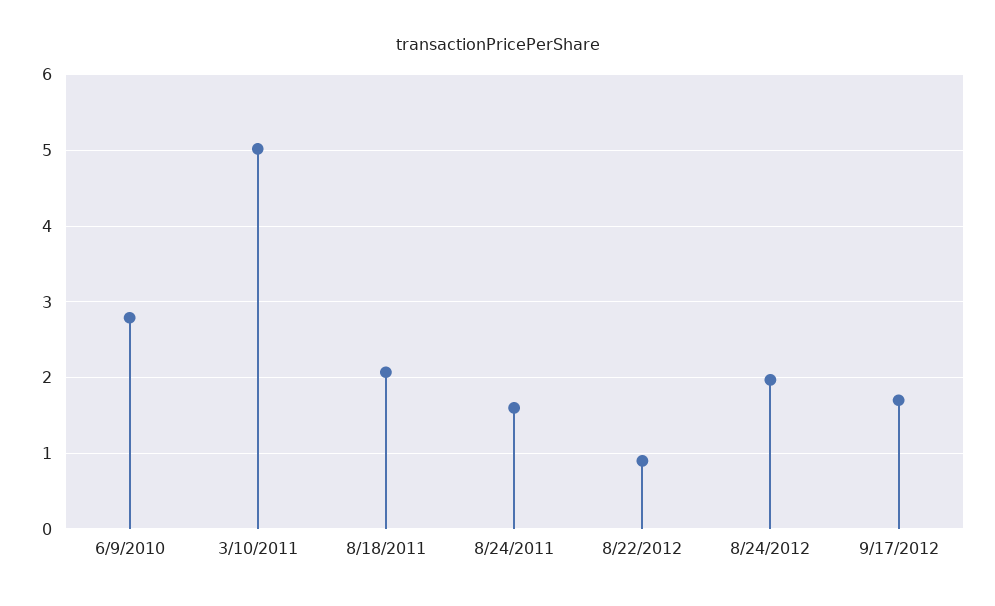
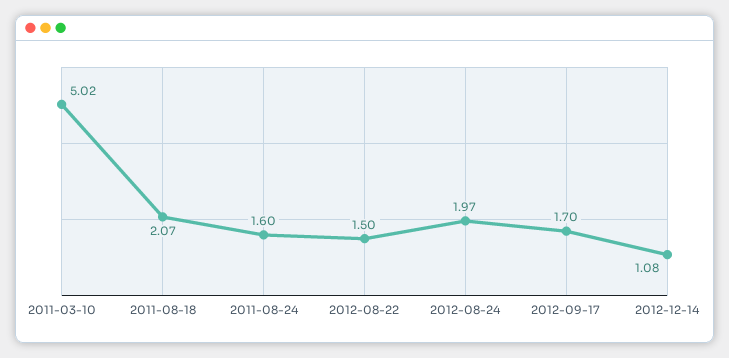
6/9/2010: 2.8 -> none
8/22/2012: 0.9 -> 1.5
2012-12-14: none -> 1.08

